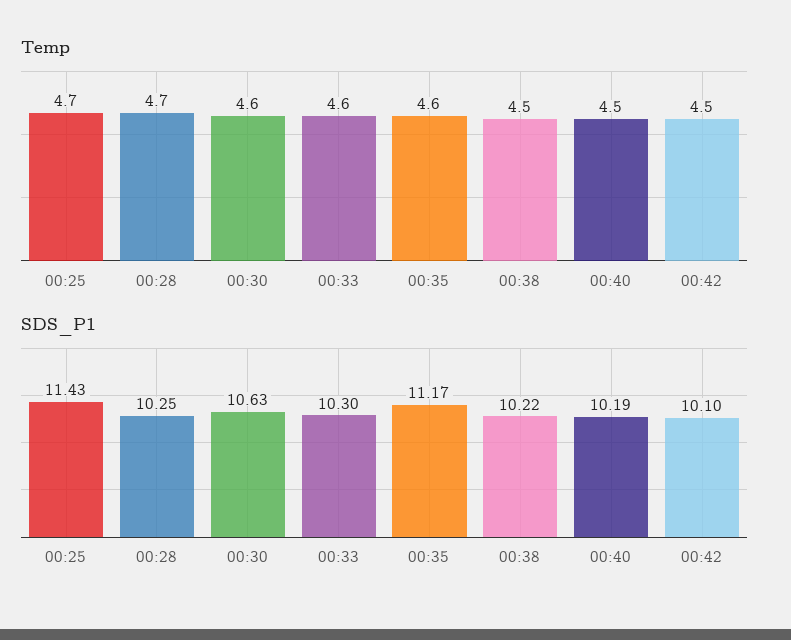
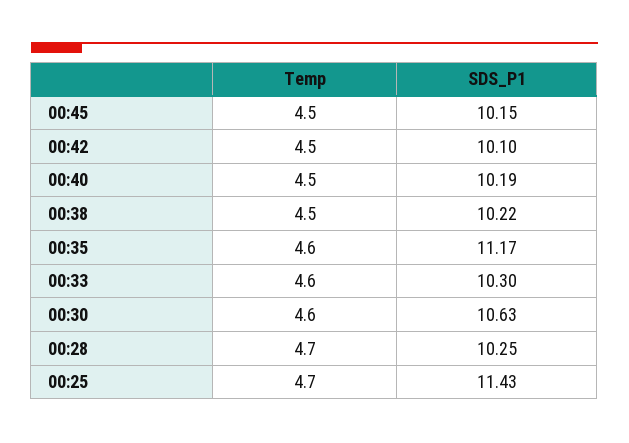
Temp, 00:45: none -> 4.5
SDS_P1, 00:45: none -> 10.15

